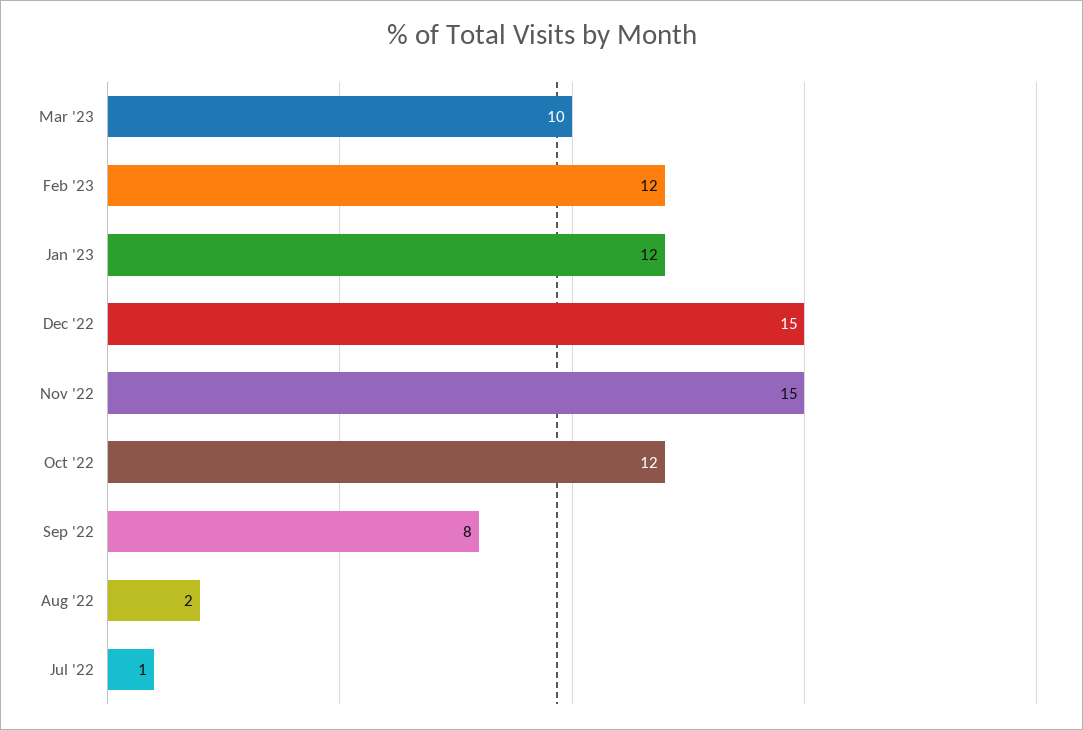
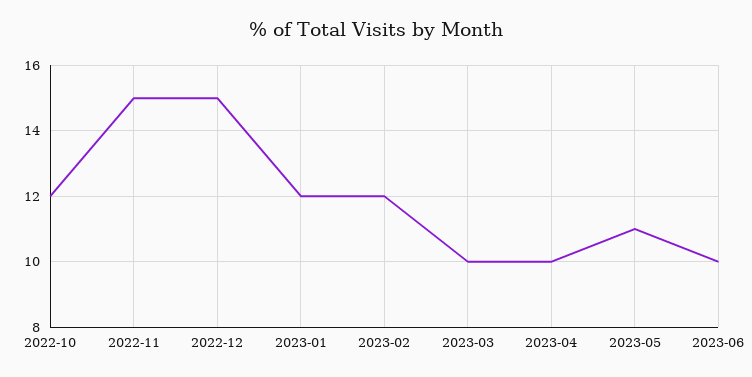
Sep '22: 8 -> none
Aug '22: 2 -> none
Jul '22: 1 -> none
2023-04: none -> 10
2023-05: none -> 11
2023-06: none -> 10

